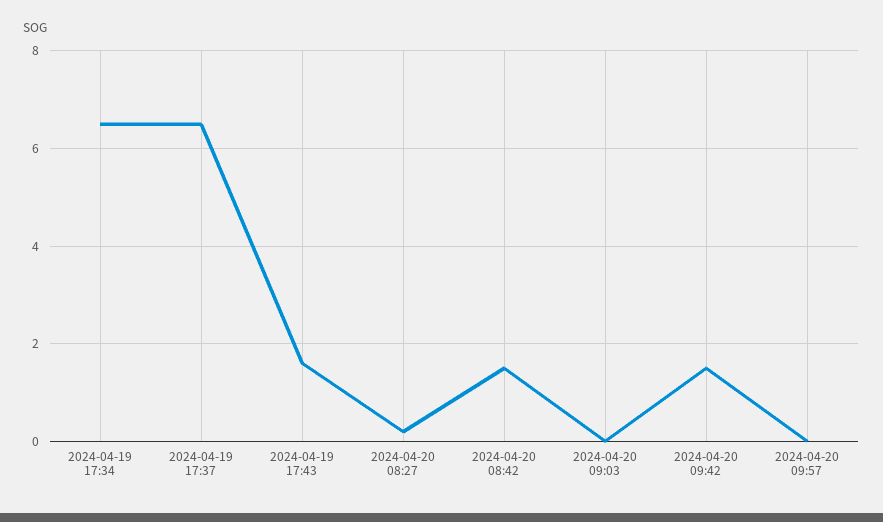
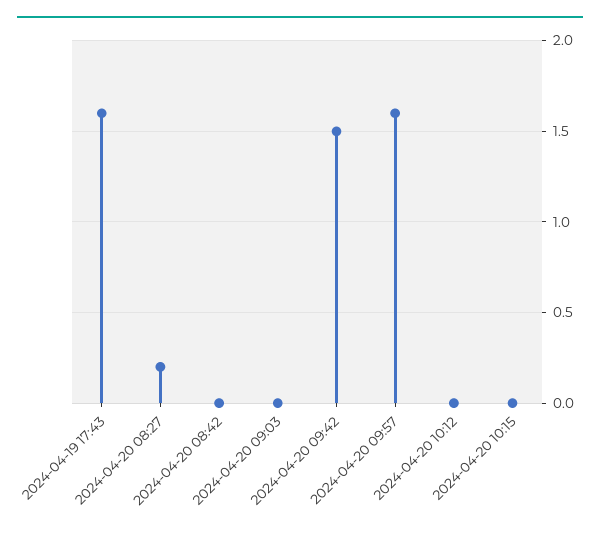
2024-04-19 17:34: 6.5 -> none
2024-04-19 17:37: 6.5 -> none
2024-04-20 08:42: 1.5 -> 0
2024-04-20 09:57: 0 -> 1.6
2024-04-20 10:12: none -> 0
2024-04-20 10:15: none -> 0

